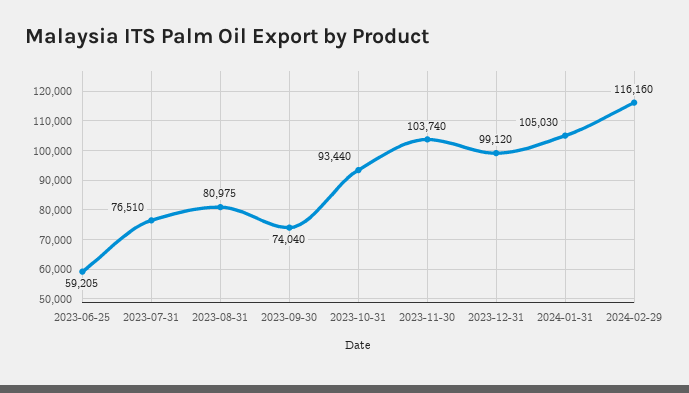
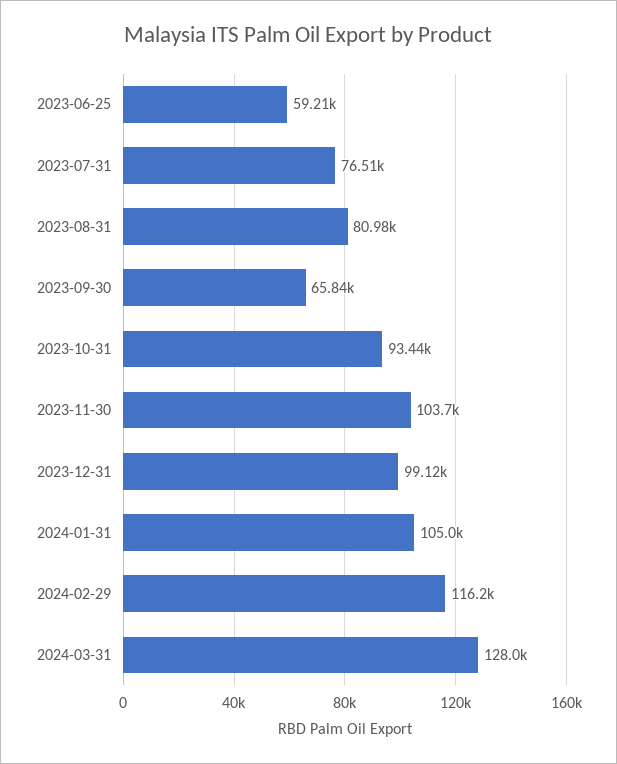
2023-09-30: 74040 -> 65840
2024-03-31: none -> 128000

